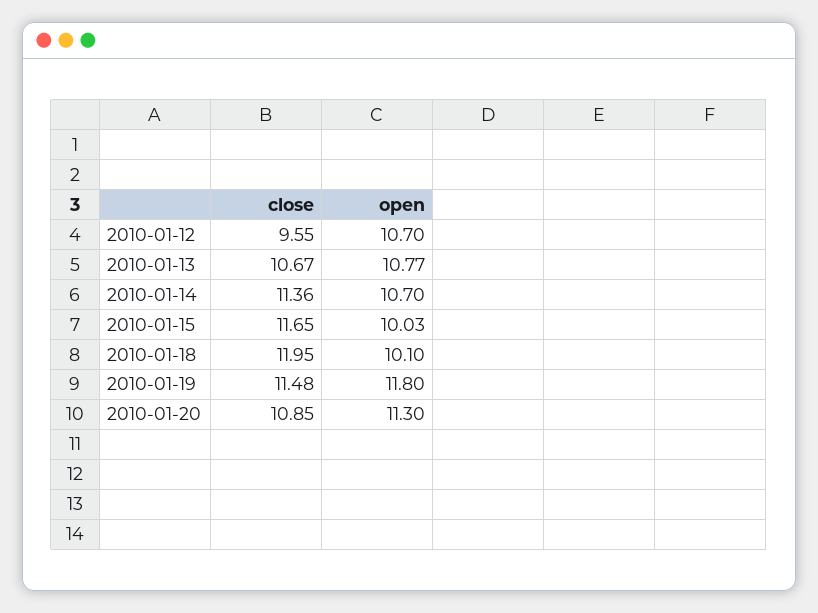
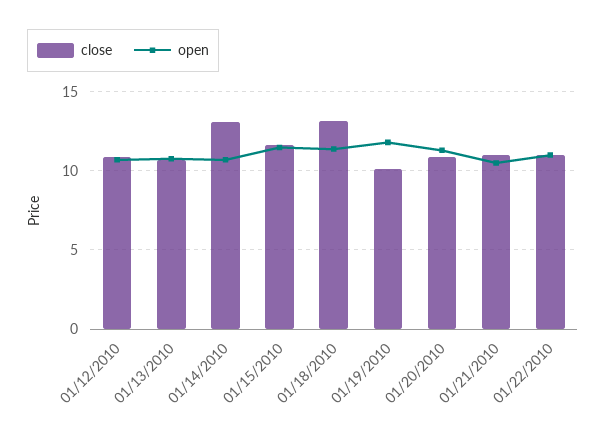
close, 2010-01-12: 9.55 -> 11
close, 2010-01-14: 11.36 -> 13
open, 2010-01-15: 10.03 -> 11.5
close, 2010-01-18: 11.95 -> 13
open, 2010-01-18: 10.1 -> 11.5
close, 2010-01-19: 11.48 -> 10
close, 01/21/2010: none -> 11
open, 01/21/2010: none -> 10.5
close, 01/22/2010: none -> 11
open, 01/22/2010: none -> 11

